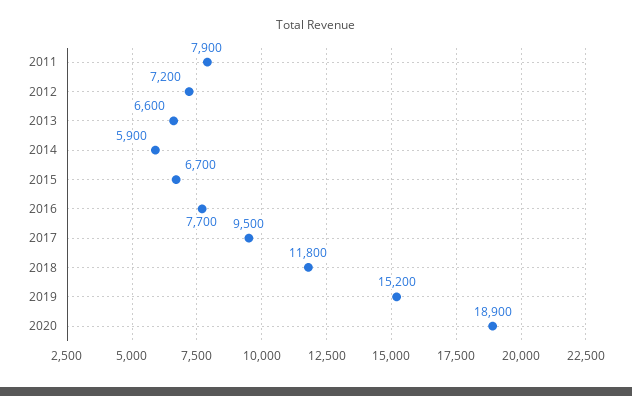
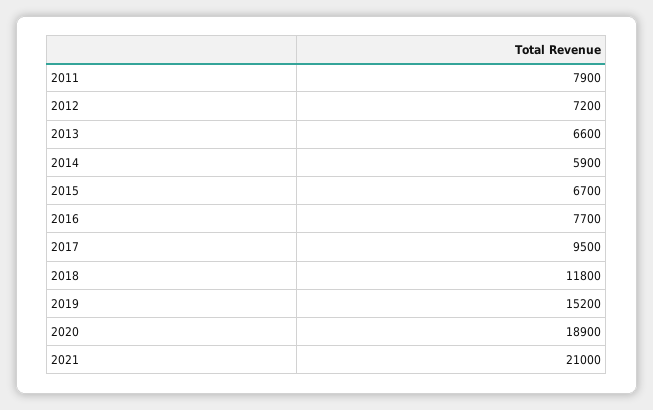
2021: none -> 21000

